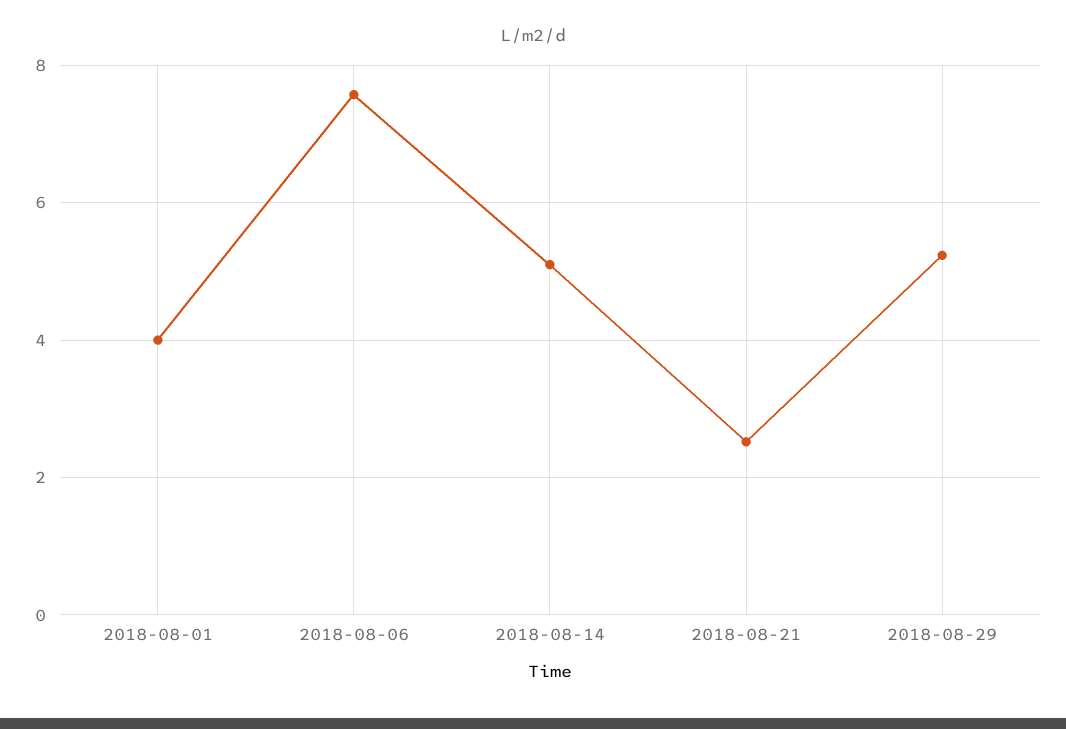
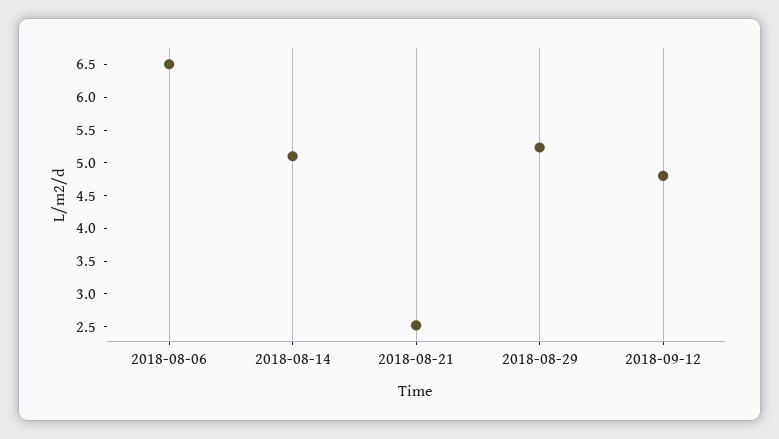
2018-08-01: 4 -> none
2018-08-06: 7.6 -> 6.5
2018-09-12: none -> 4.75

